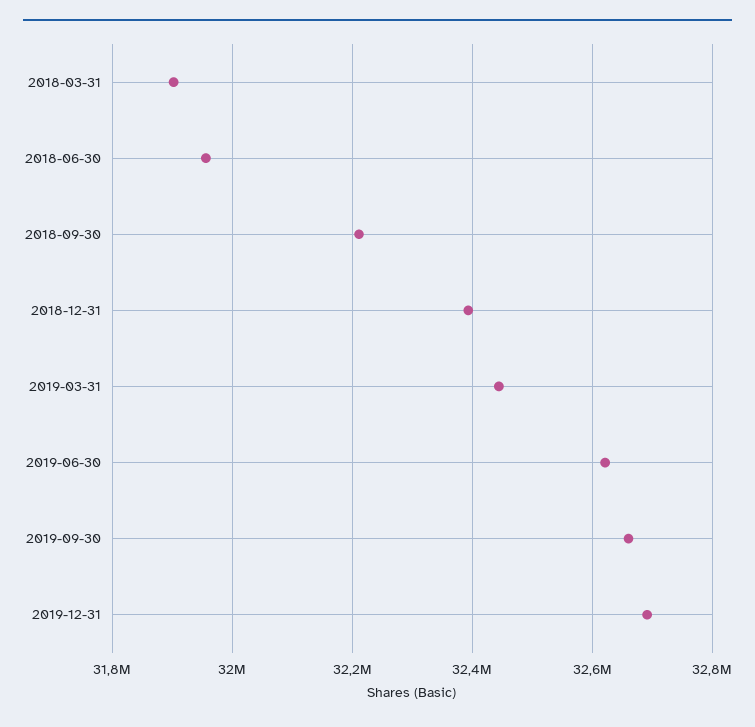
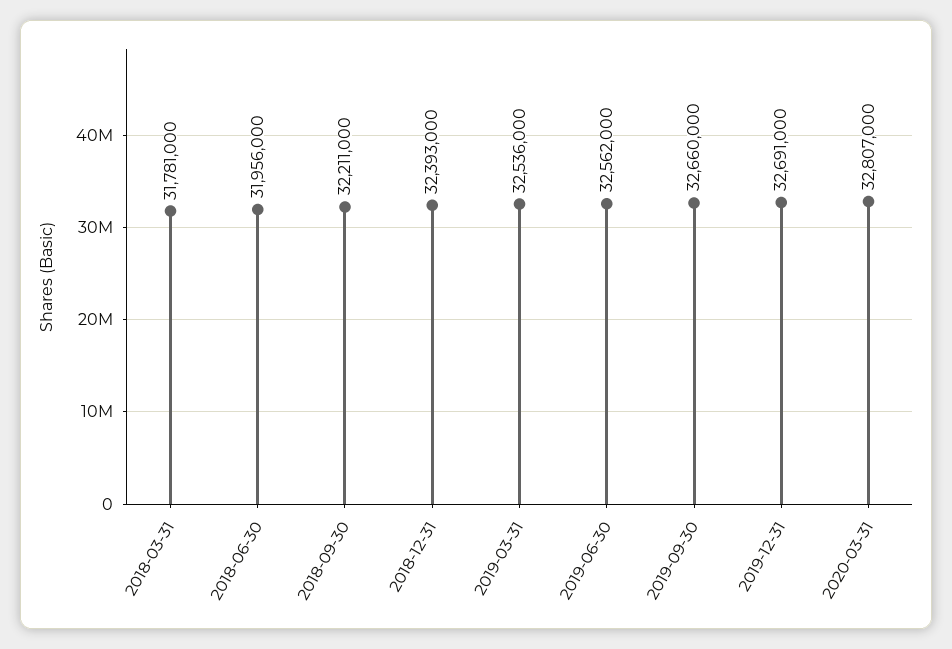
2018-03-31: 31900000 -> 31781000
2019-03-31: 32440000 -> 32536000
2019-06-30: 32620000 -> 32562000
2020-03-31: none -> 32807000

